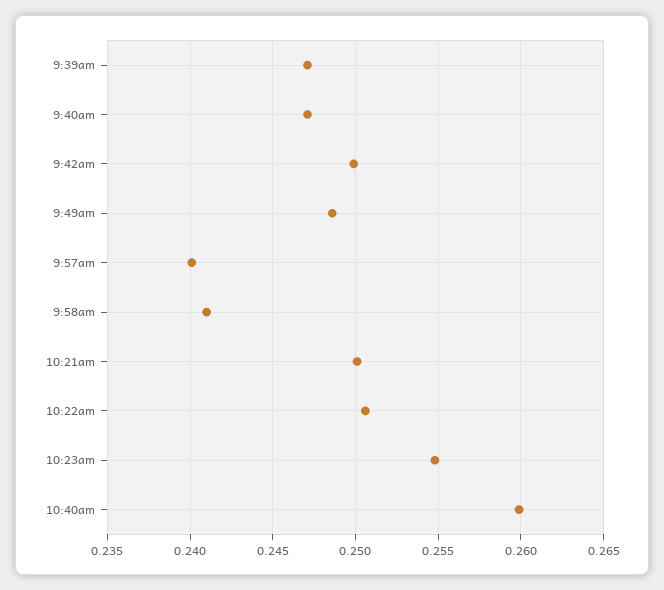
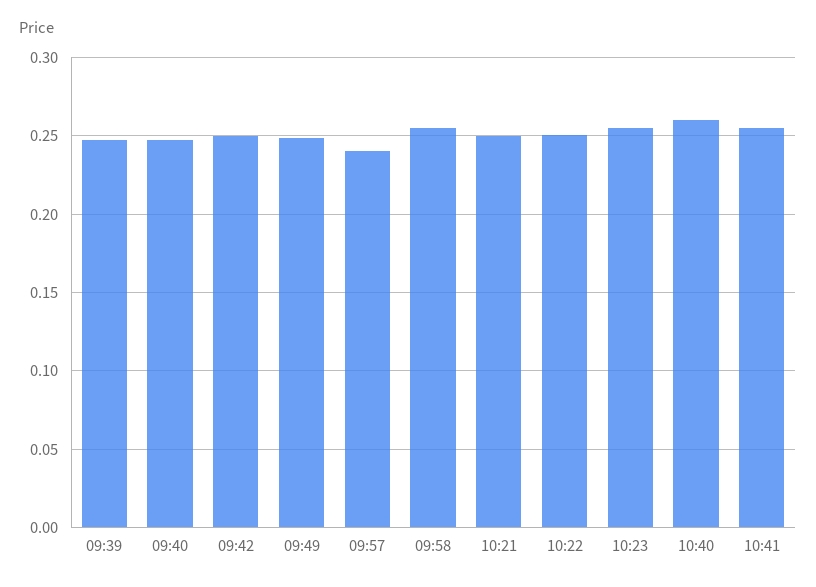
9:58am: 0.241 -> 0.255
10:41: none -> 0.255

